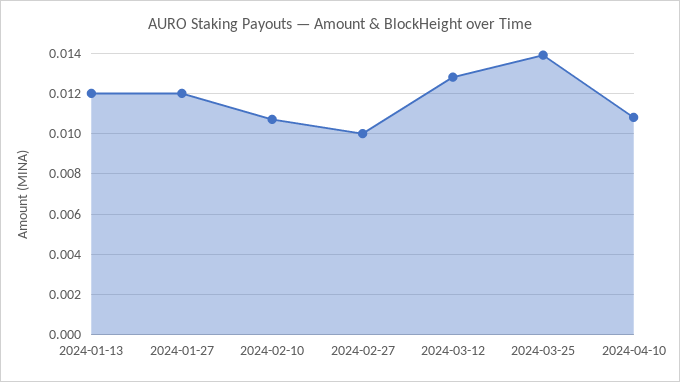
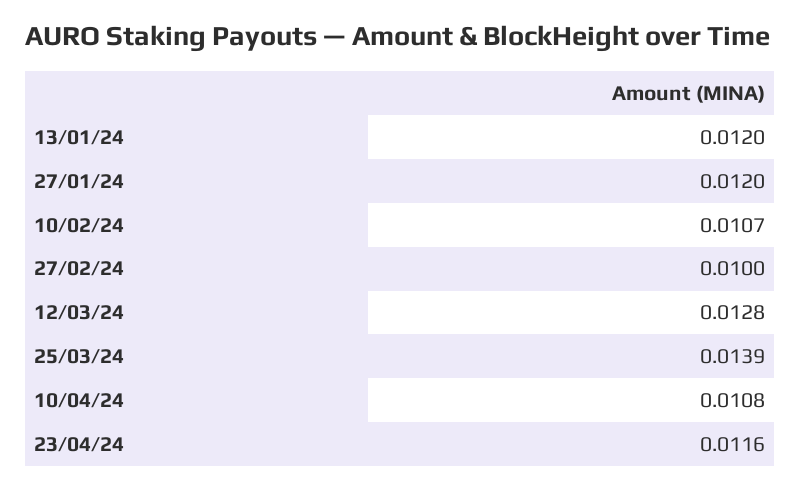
23/04/24: none -> 0.0116

